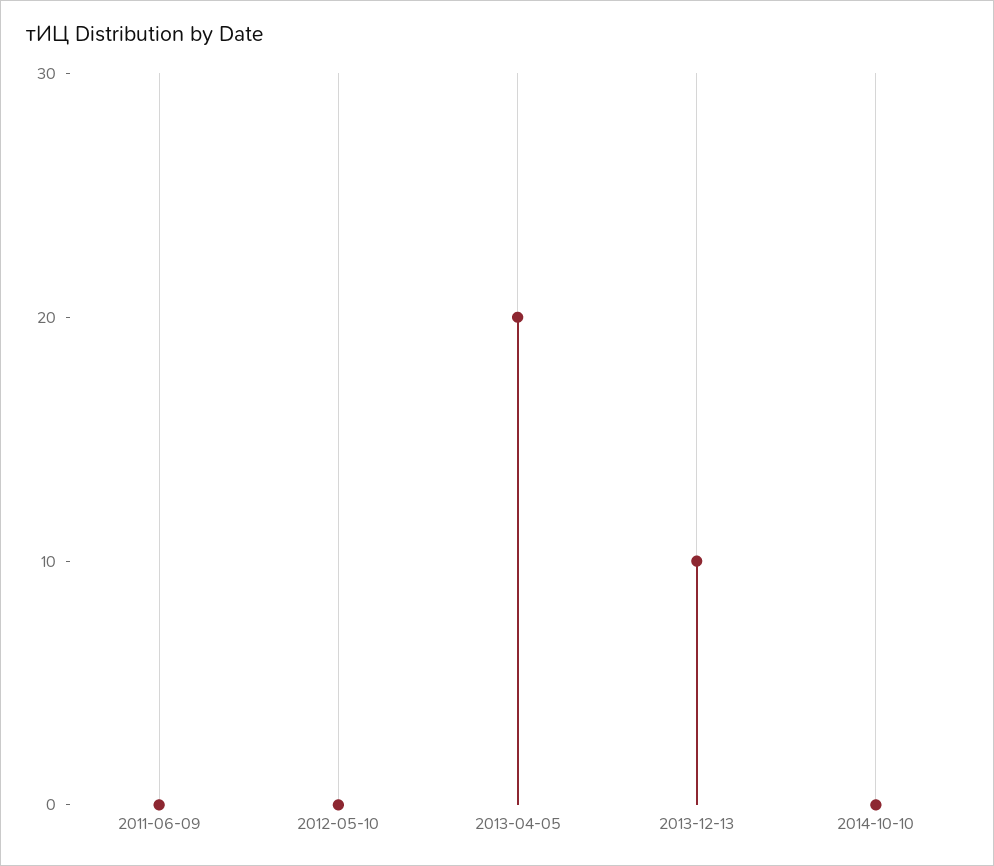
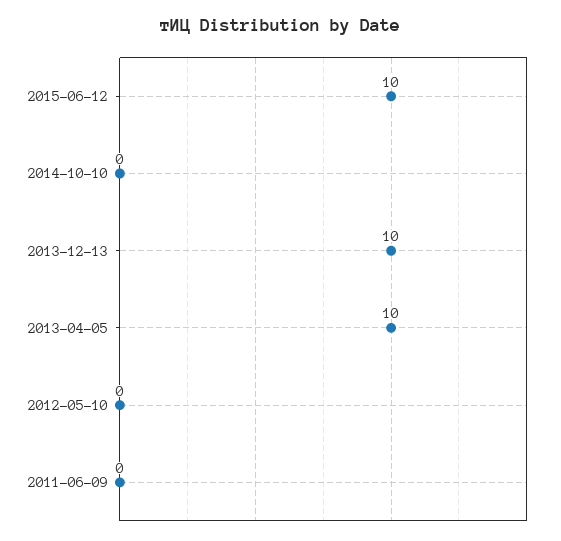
2013-04-05: 20 -> 10
2015-06-12: none -> 10

